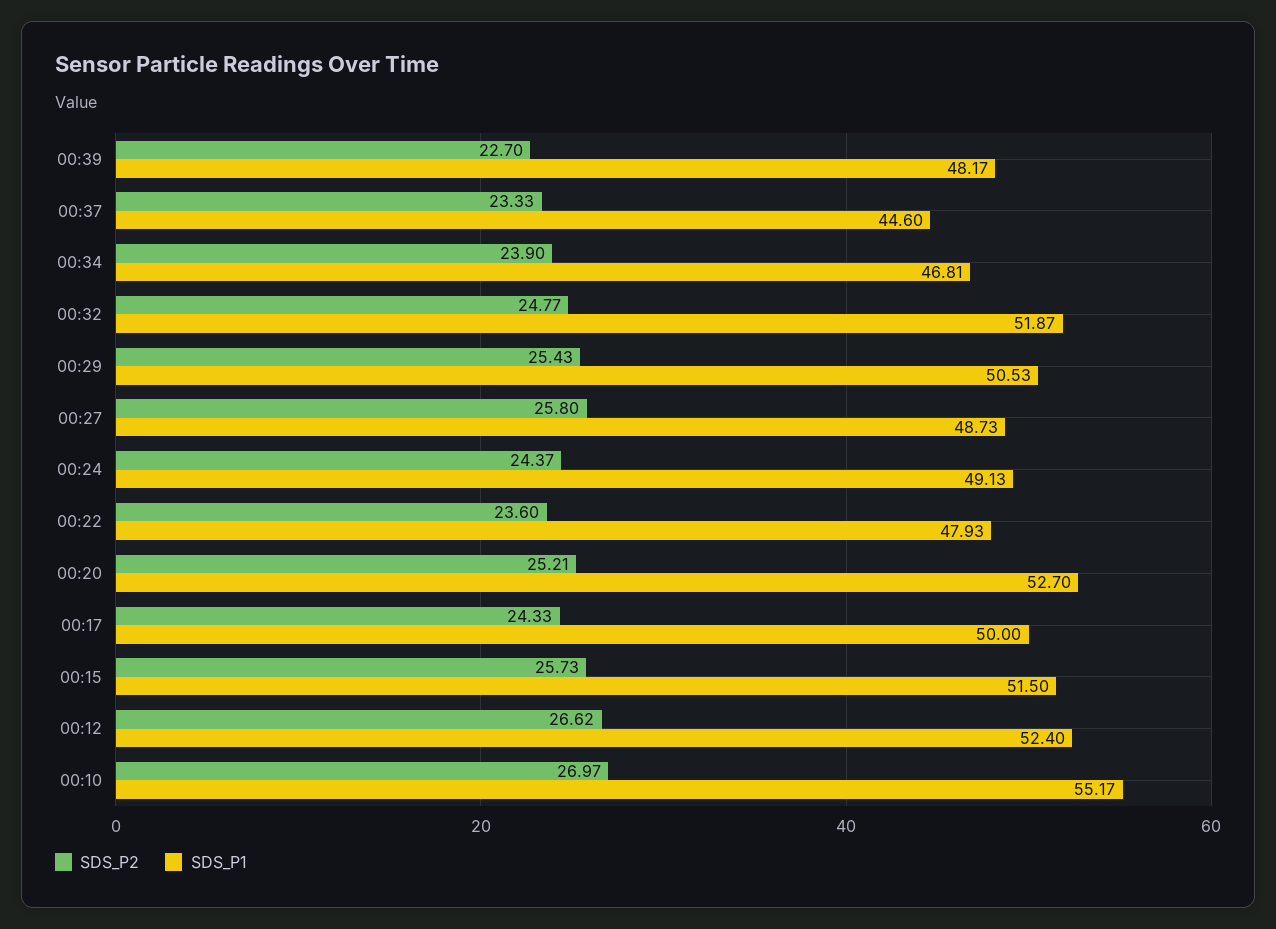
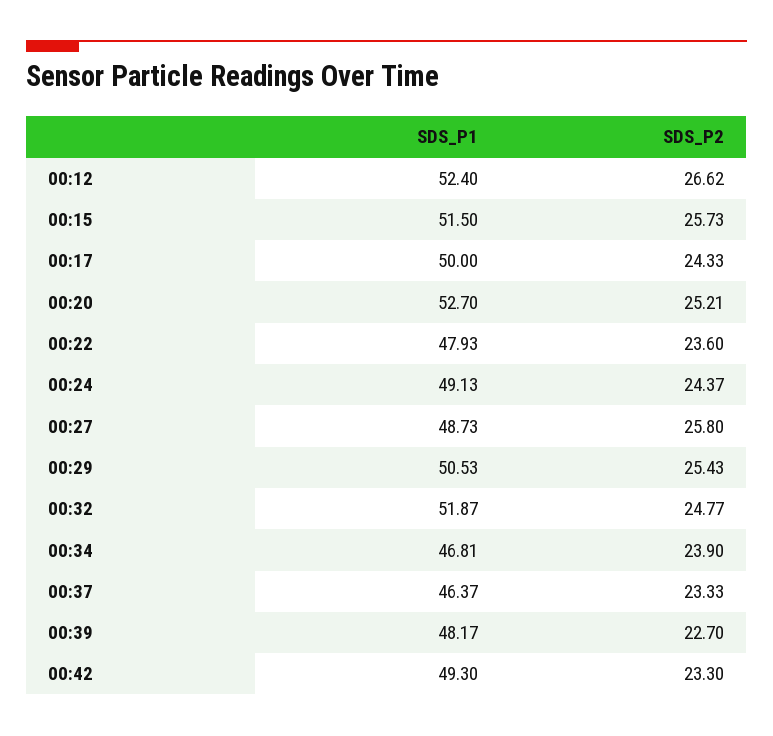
SDS_P1, 00:37: 44.6 -> 46.37
SDS_P2, 00:10: 26.97 -> none
SDS_P1, 00:10: 55.17 -> none
SDS_P1, 00:42: none -> 49.3
SDS_P2, 00:42: none -> 23.3

